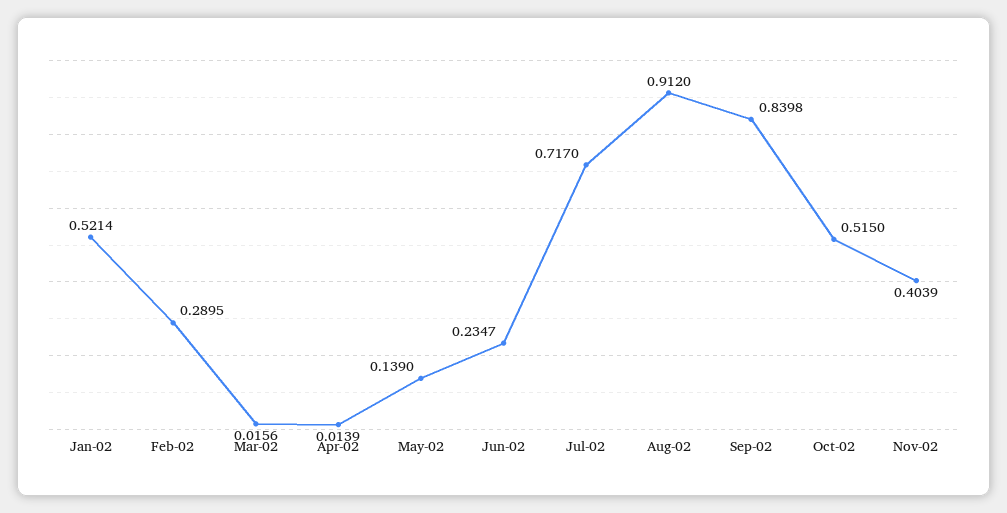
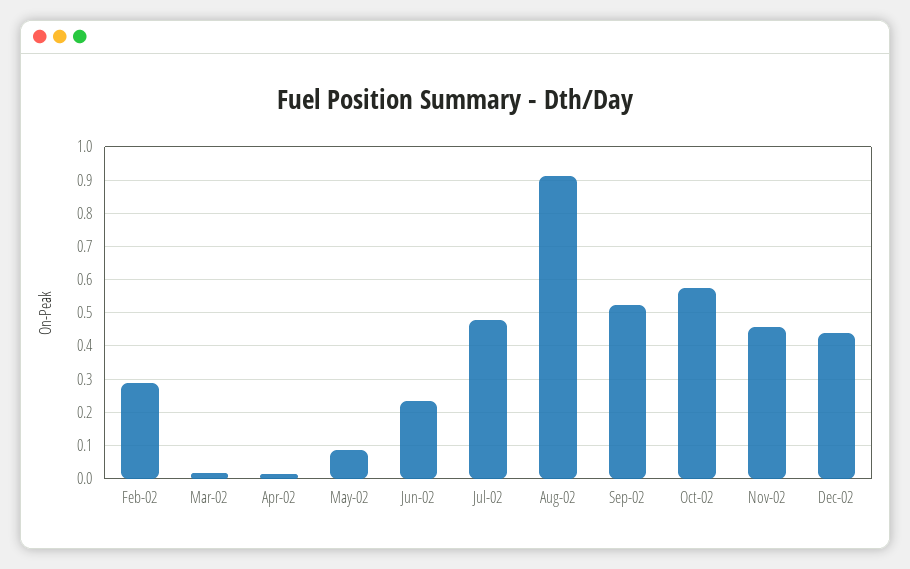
Jan-02: 0.5214 -> none
May-02: 0.139 -> 0.08
Jul-02: 0.717 -> 0.48
Sep-02: 0.8398 -> 0.52
Oct-02: 0.515 -> 0.58
Nov-02: 0.4039 -> 0.46
Dec-02: none -> 0.44

